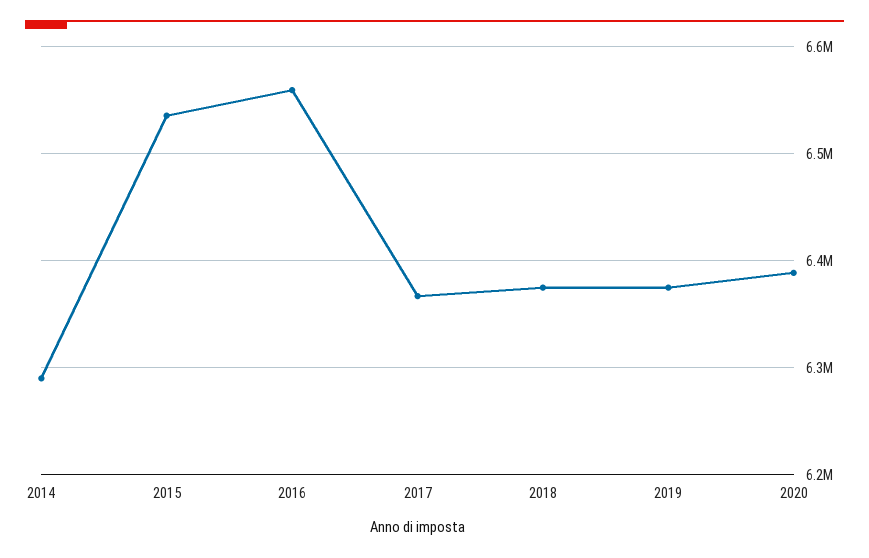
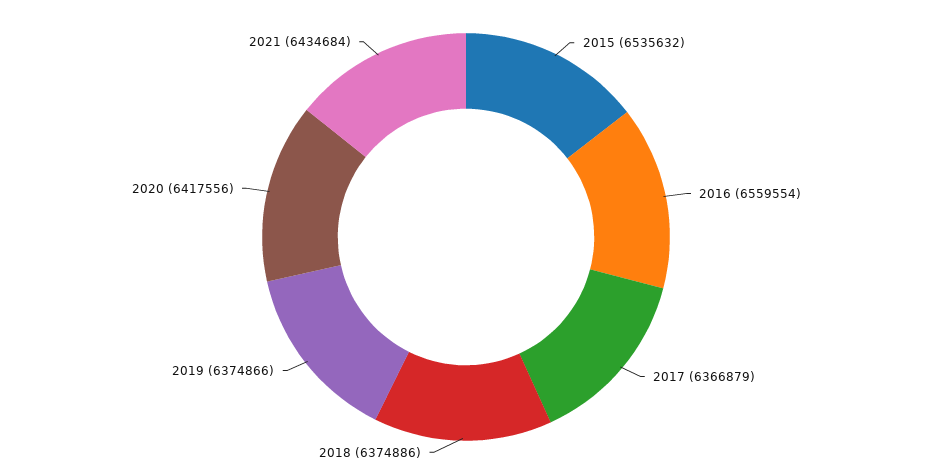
2014: 6290000 -> none
2020: 6390000 -> 6417556
2021: none -> 6434684

